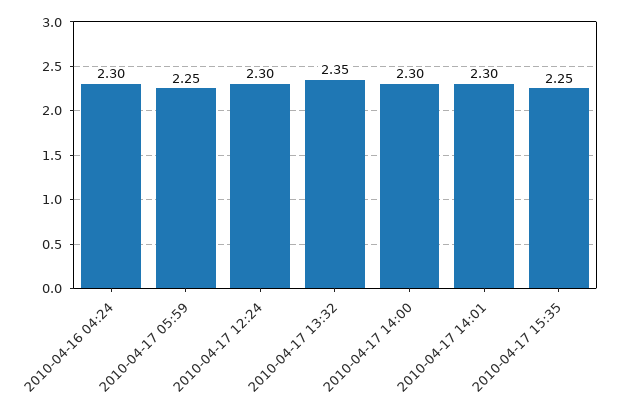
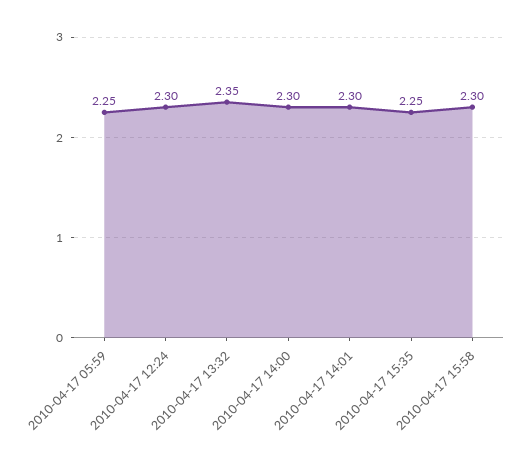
2010-04-16 04:24: 2.3 -> none
2010-04-17 15:58: none -> 2.3

